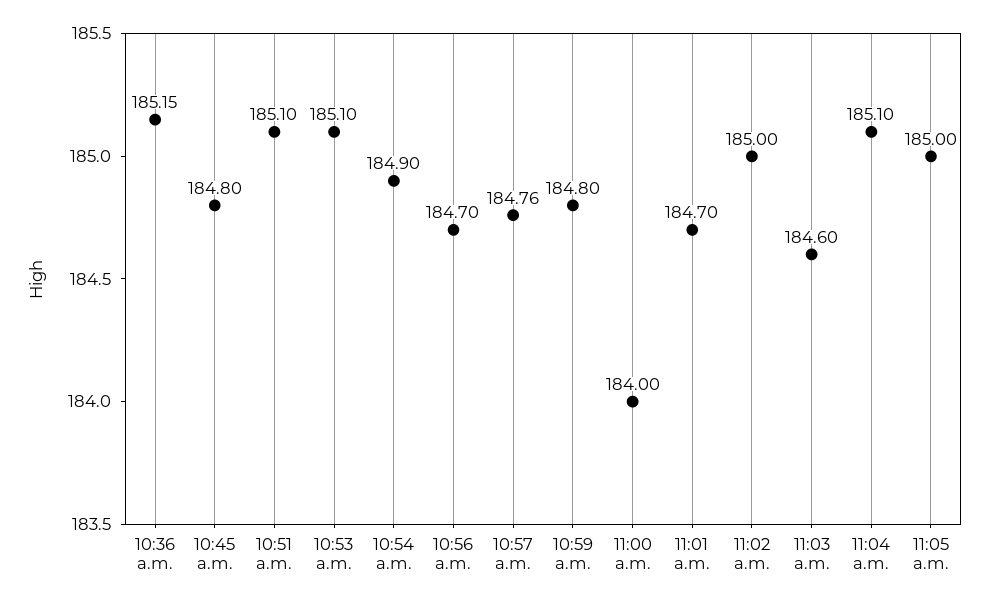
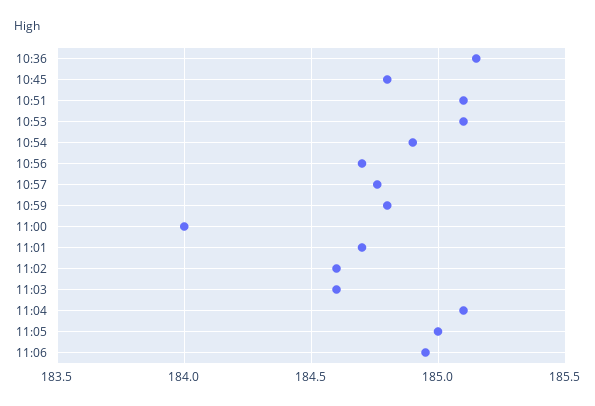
11:02 a.m.: 185 -> 184.6
11:06: none -> 184.95

